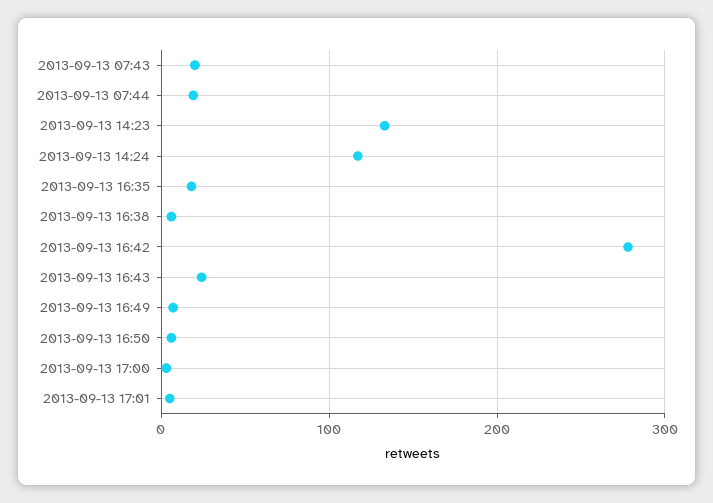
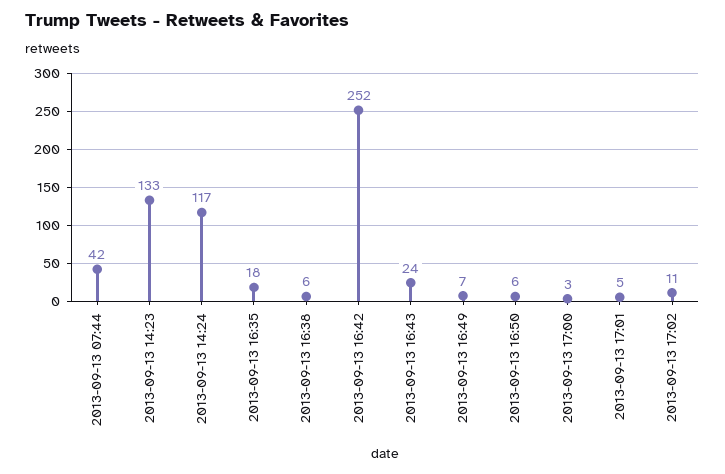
2013-09-13 07:43: 20 -> none
2013-09-13 07:44: 20 -> 42
2013-09-13 16:42: 280 -> 252
2013-09-13 17:02: none -> 11

